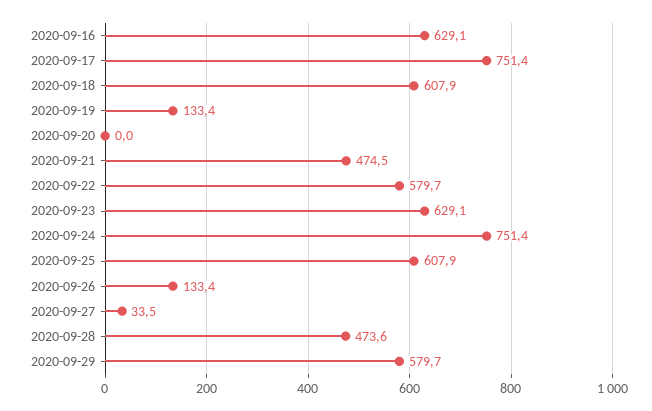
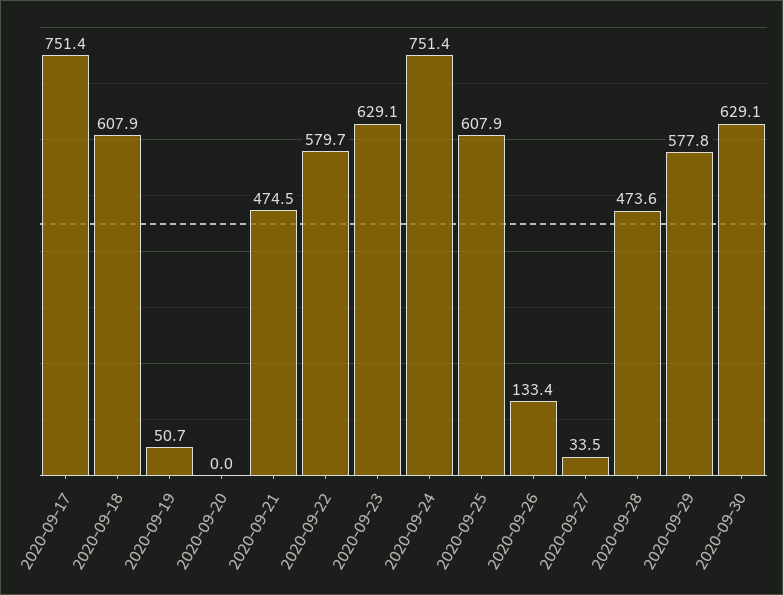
2020-09-16: 629.1 -> none
2020-09-19: 133.4 -> 50.7
2020-09-29: 579.7 -> 577.8
2020-09-30: none -> 629.1

